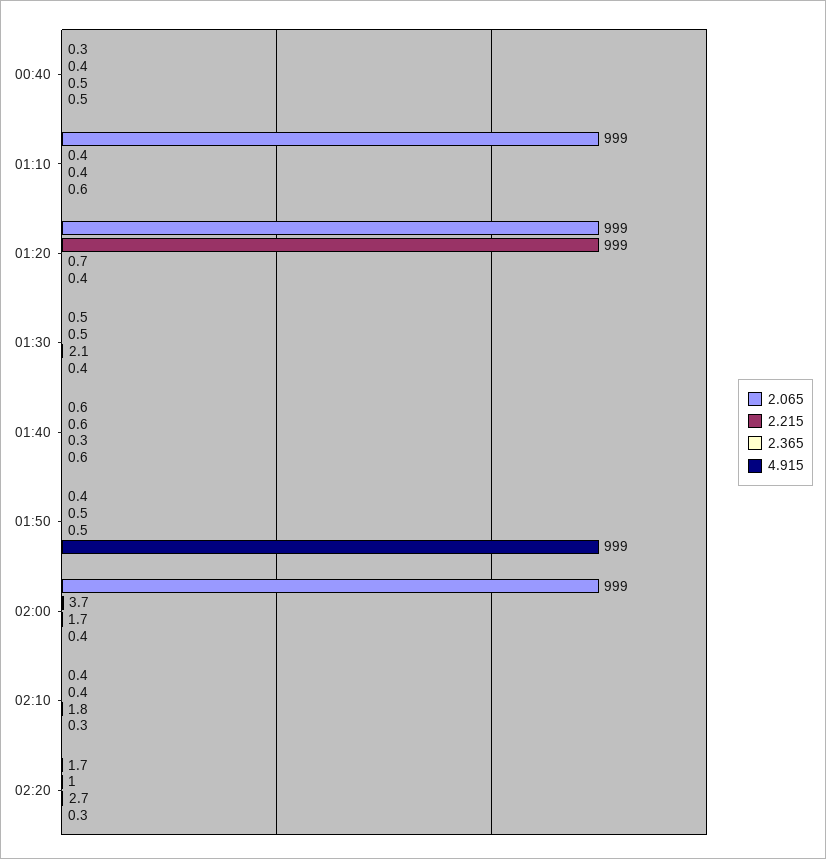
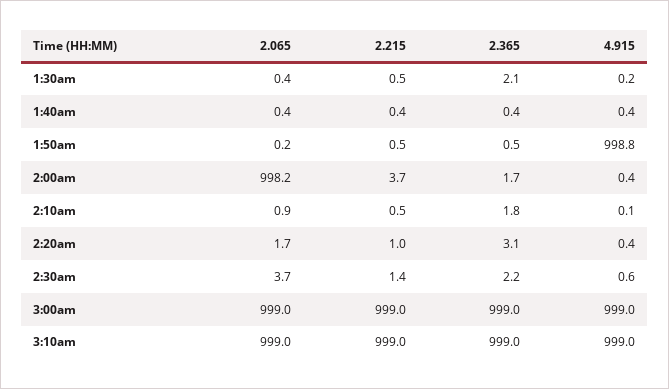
2.065, 00:40: 0.3 -> none
2.215, 00:40: 0.4 -> none
2.365, 00:40: 0.5 -> none
4.915, 00:40: 0.5 -> none
2.065, 01:10: 999 -> none
2.215, 01:10: 0.4 -> none
2.365, 01:10: 0.4 -> none
4.915, 01:10: 0.6 -> none
2.065, 01:20: 999 -> none
2.215, 01:20: 999 -> none
2.365, 01:20: 0.7 -> none
4.915, 01:20: 0.4 -> none
2.065, 01:30: 0.5 -> 0.4
4.915, 01:30: 0.4 -> 0.2
2.065, 01:40: 0.6 -> 0.4
2.215, 01:40: 0.6 -> 0.4
2.365, 01:40: 0.3 -> 0.4
4.915, 01:40: 0.6 -> 0.4
2.065, 01:50: 0.4 -> 0.2
4.915, 01:50: 999 -> 998.8
2.065, 02:00: 999 -> 998.2
2.065, 02:10: 0.4 -> 0.9
2.215, 02:10: 0.4 -> 0.5
4.915, 02:10: 0.3 -> 0.1
2.365, 02:20: 2.7 -> 3.1
4.915, 02:20: 0.3 -> 0.4
2.065, 2:30am: none -> 3.7
2.215, 2:30am: none -> 1.4
2.365, 2:30am: none -> 2.2
4.915, 2:30am: none -> 0.6
2.065, 3:00am: none -> 999
2.215, 3:00am: none -> 999
2.365, 3:00am: none -> 999
4.915, 3:00am: none -> 999
2.065, 3:10am: none -> 999
2.215, 3:10am: none -> 999
2.365, 3:10am: none -> 999
4.915, 3:10am: none -> 999

